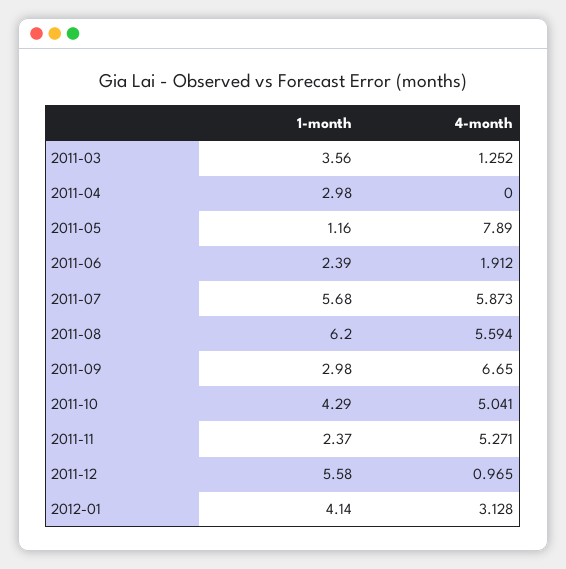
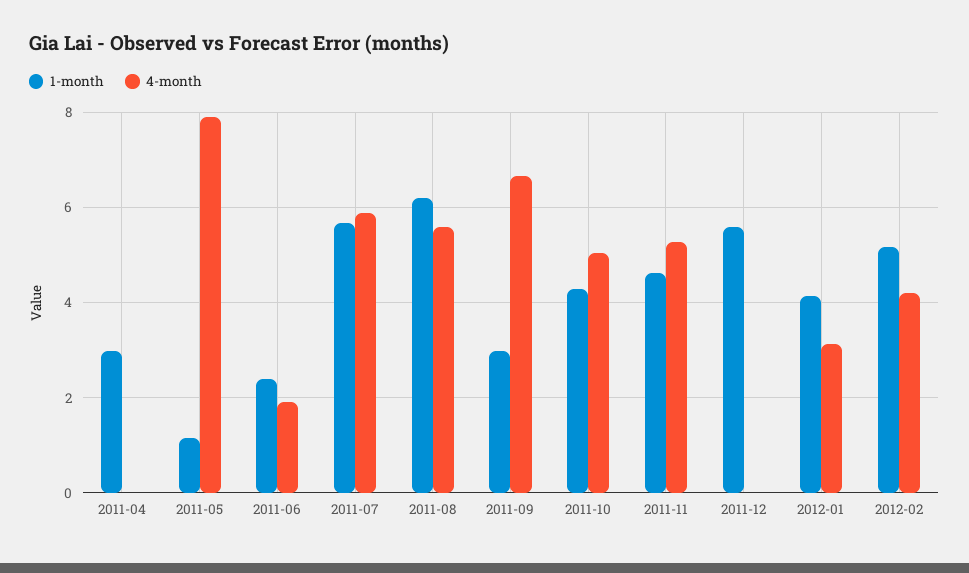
1-month, 2011-03: 3.56 -> none
4-month, 2011-03: 1.252 -> none
1-month, 2011-11: 2.37 -> 4.6
4-month, 2011-12: 0.965 -> 0
1-month, 2012-02: none -> 5.2
4-month, 2012-02: none -> 4.2

